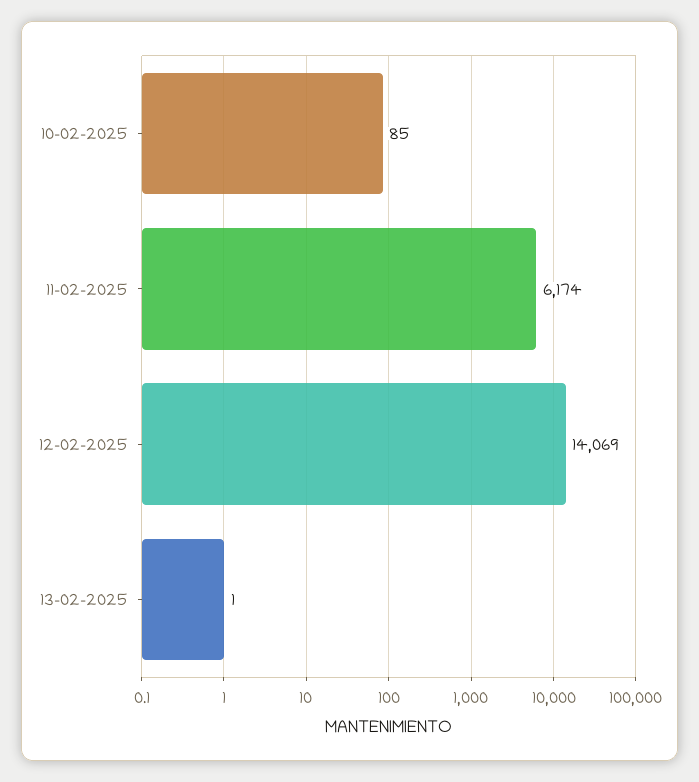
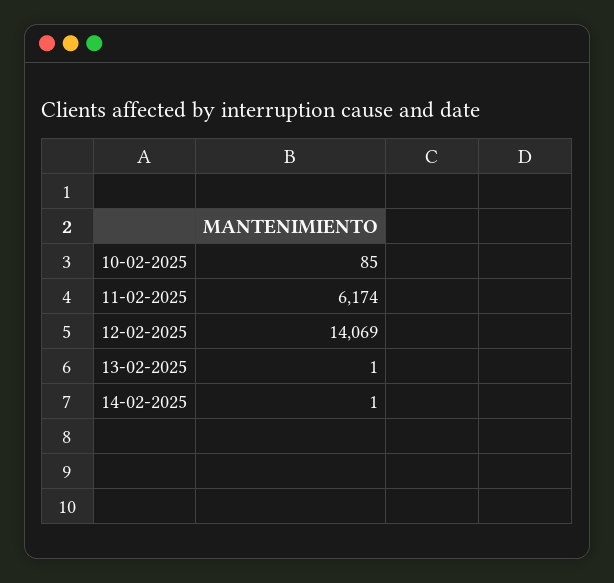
14-02-2025: none -> 1

